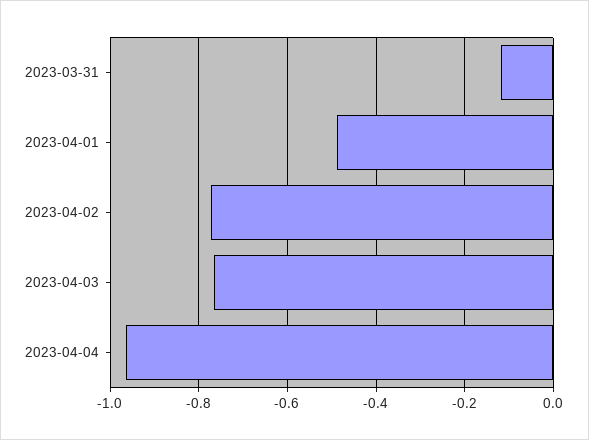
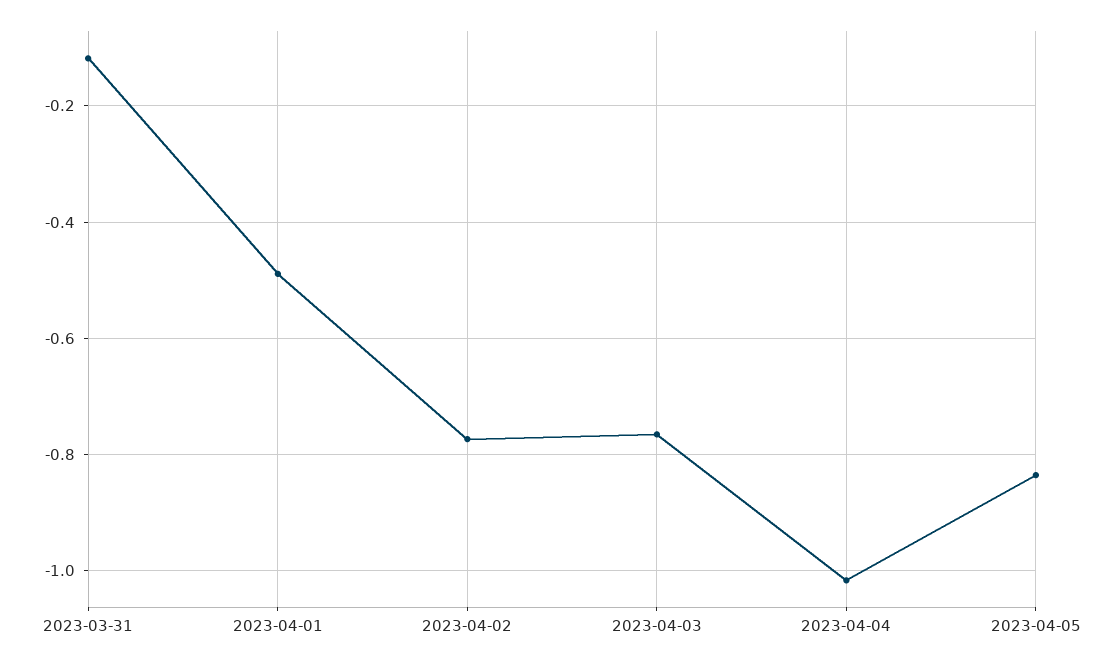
2023-04-04: -0.96 -> -1.02
2023-04-05: none -> -0.84

